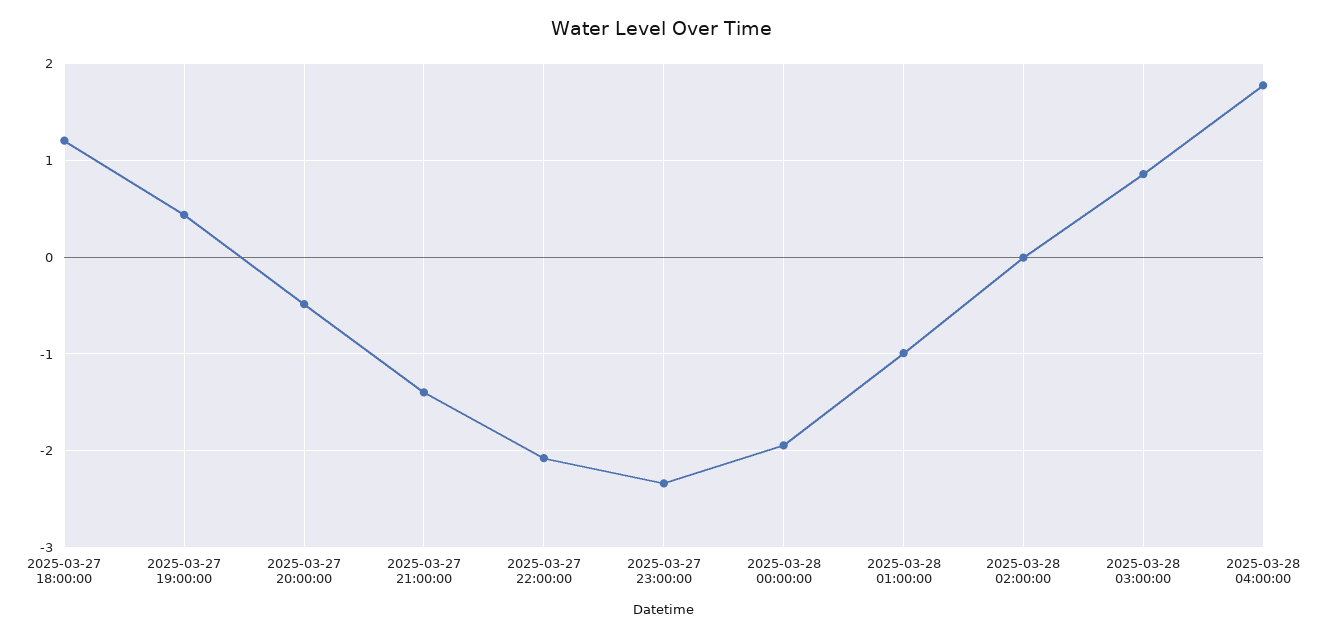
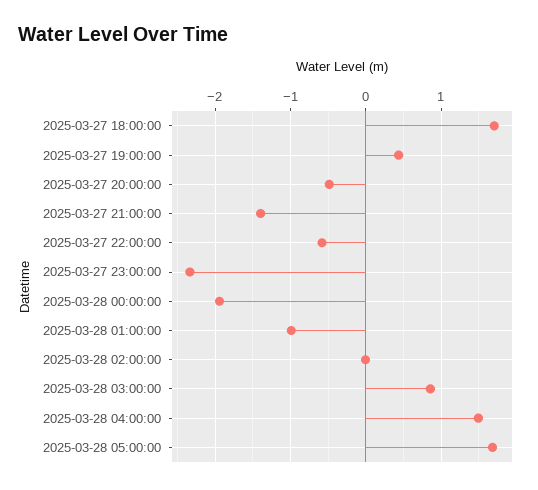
2025-03-27 18:00:00: 1.2 -> 1.7
2025-03-27 22:00:00: -2.1 -> -0.6
2025-03-28 04:00:00: 1.8 -> 1.5
2025-03-28 05:00:00: none -> 1.7

